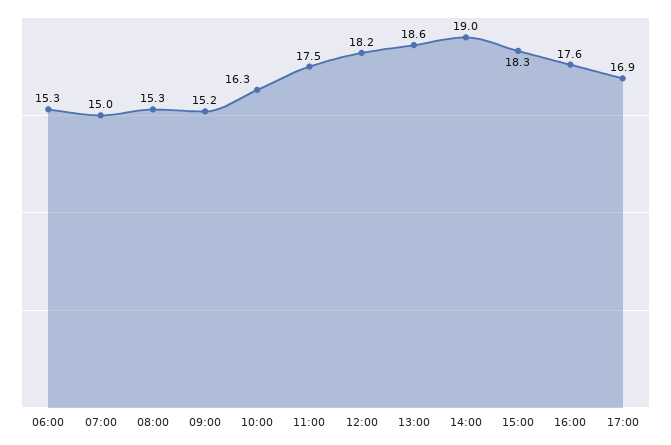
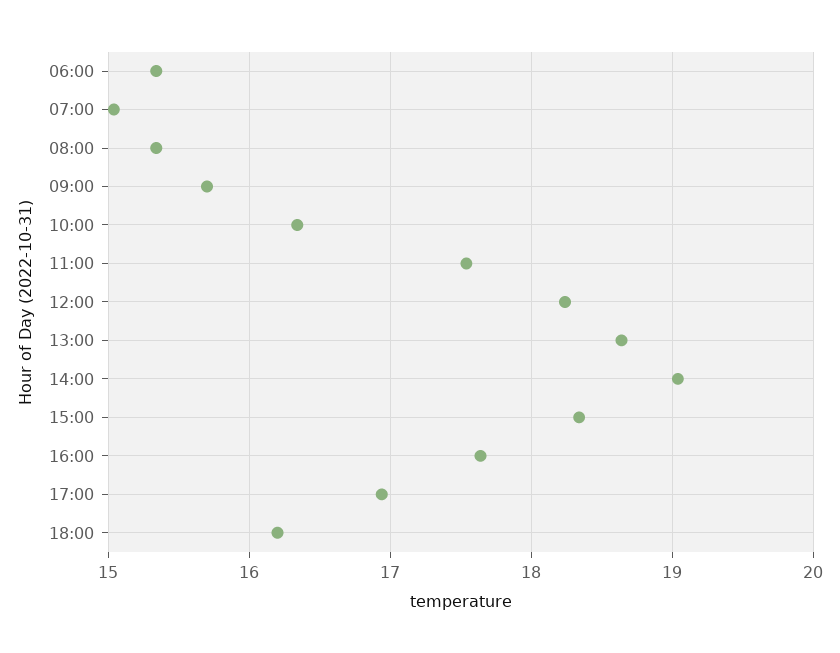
09:00: 15.2 -> 15.7
18:00: none -> 16.2

